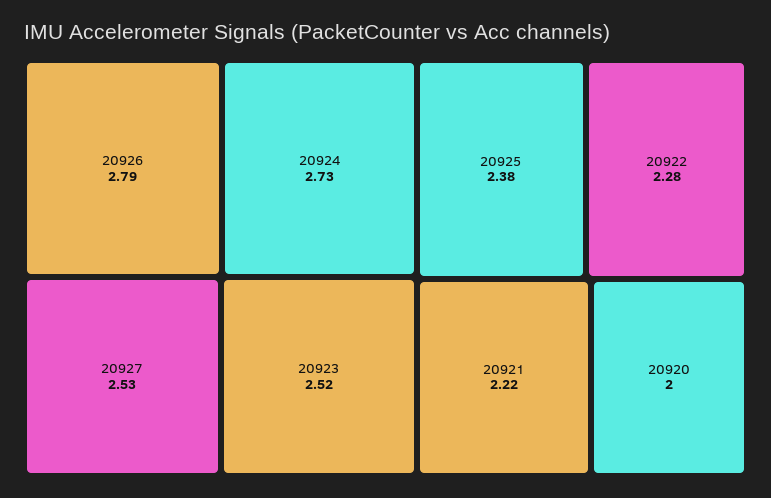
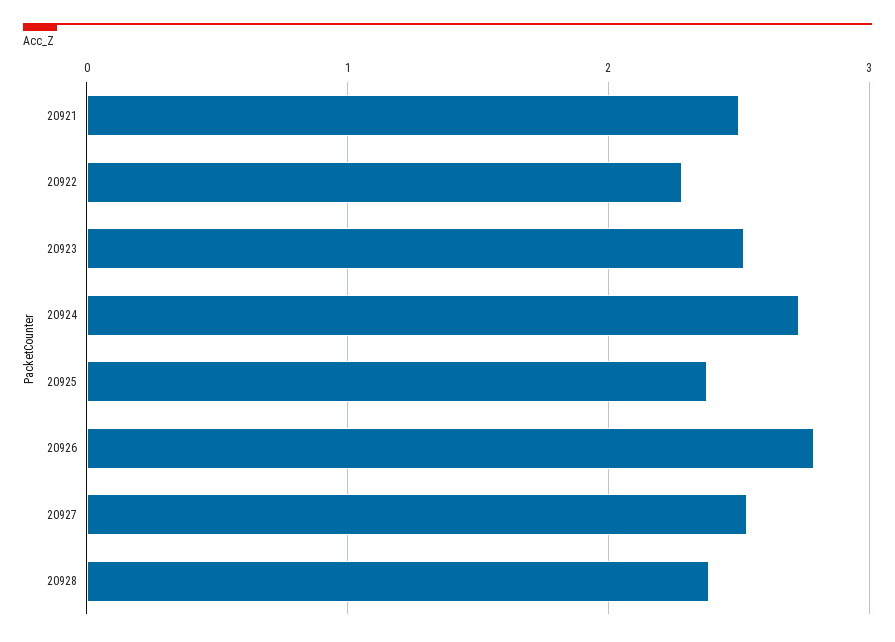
20921: 2.22 -> 2.5
20920: 2 -> none
20928: none -> 2.4

